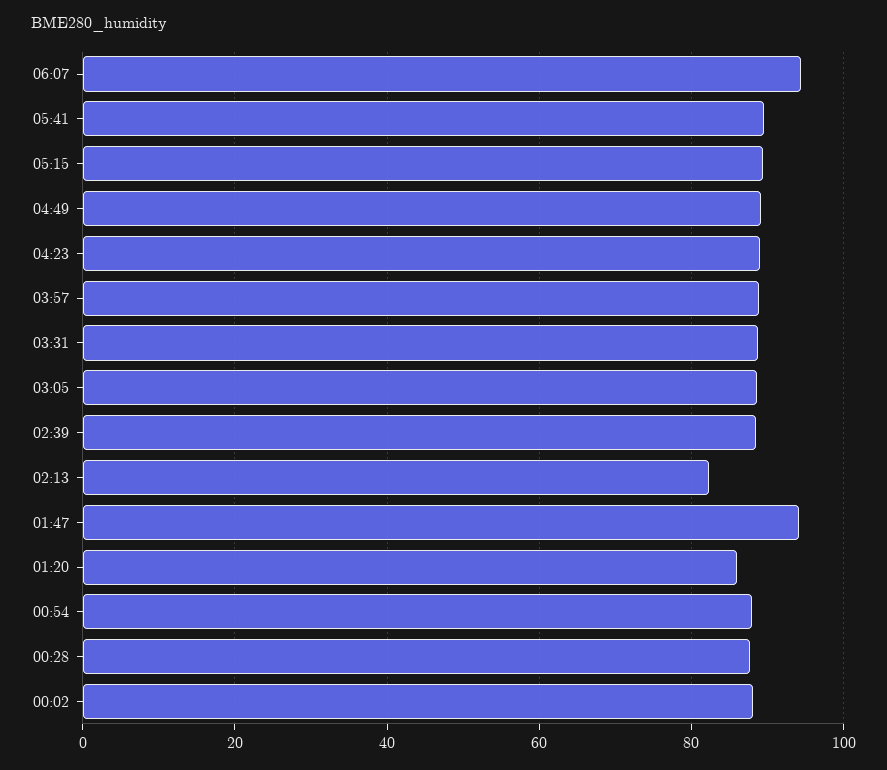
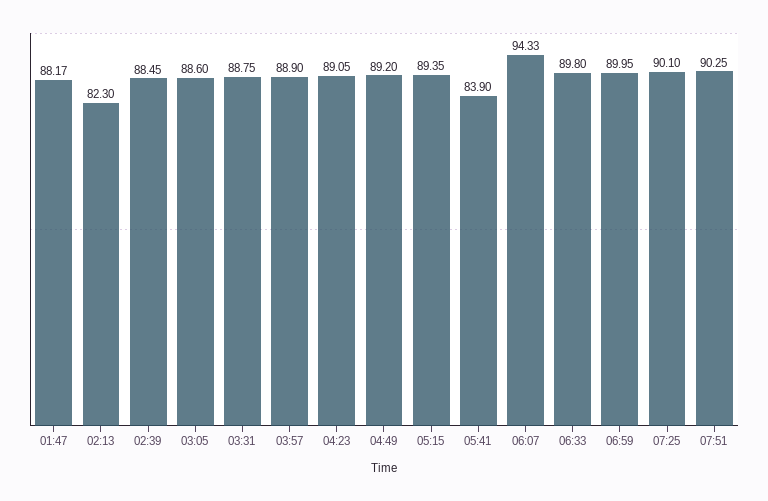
05:41: 90 -> 83.9
01:47: 94 -> 88.17
01:20: 86 -> none
00:54: 88 -> none
00:28: 88 -> none
00:02: 88 -> none
06:33: none -> 89.8
06:59: none -> 89.95
07:25: none -> 90.1
07:51: none -> 90.25

